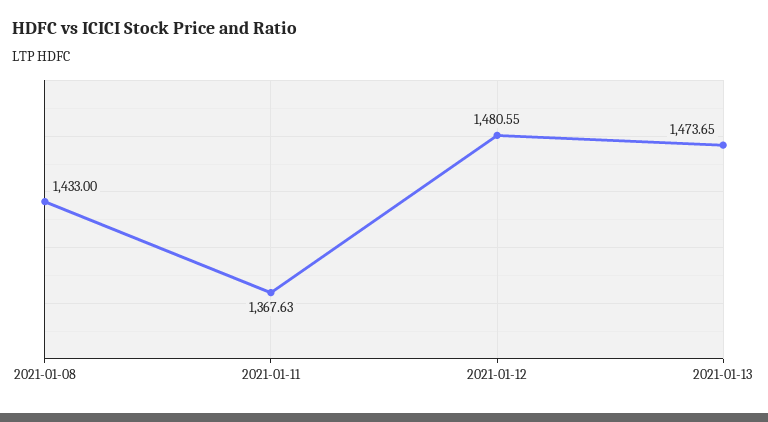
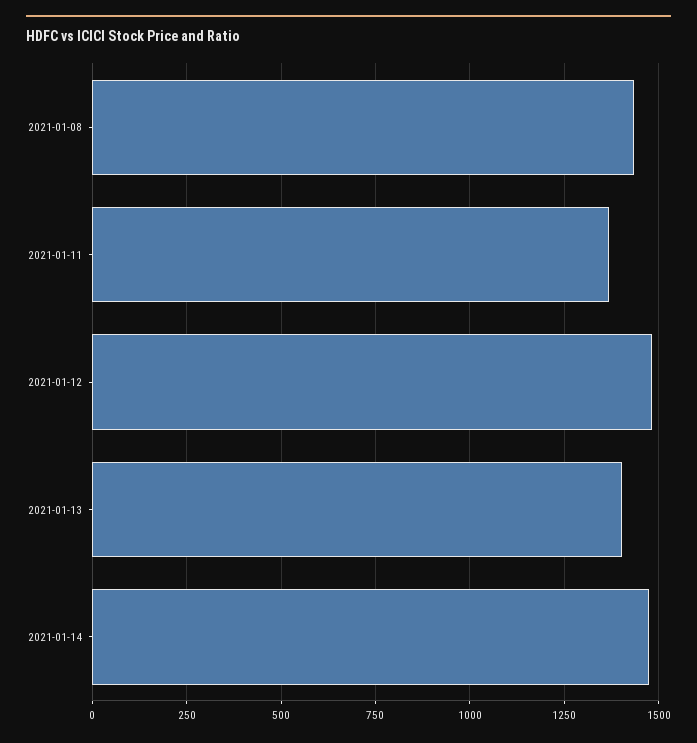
2021-01-13: 1473.65 -> 1400
2021-01-14: none -> 1475

